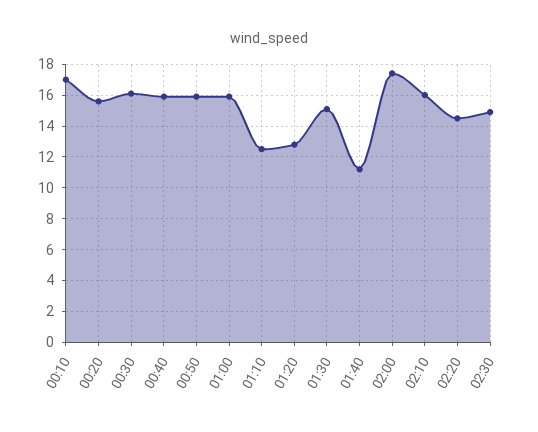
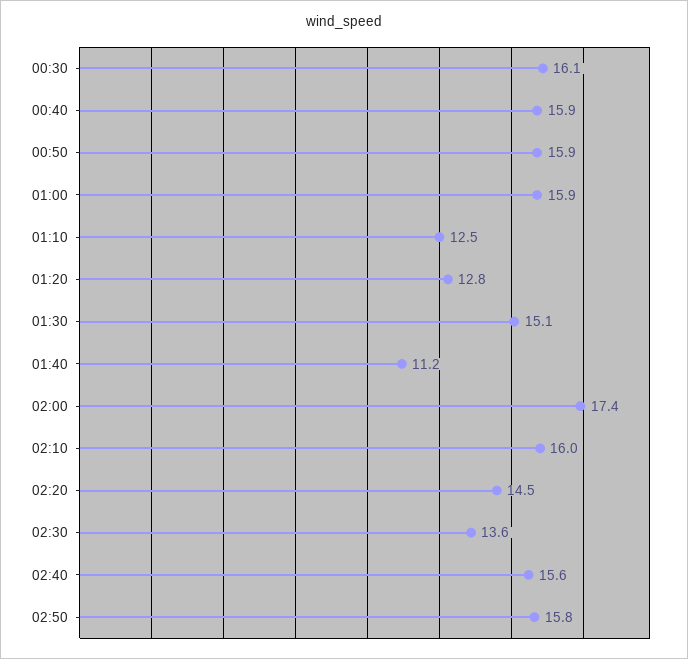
00:10: 17 -> none
00:20: 15.5 -> none
02:30: 15 -> 13.6
02:40: none -> 15.6
02:50: none -> 15.8

